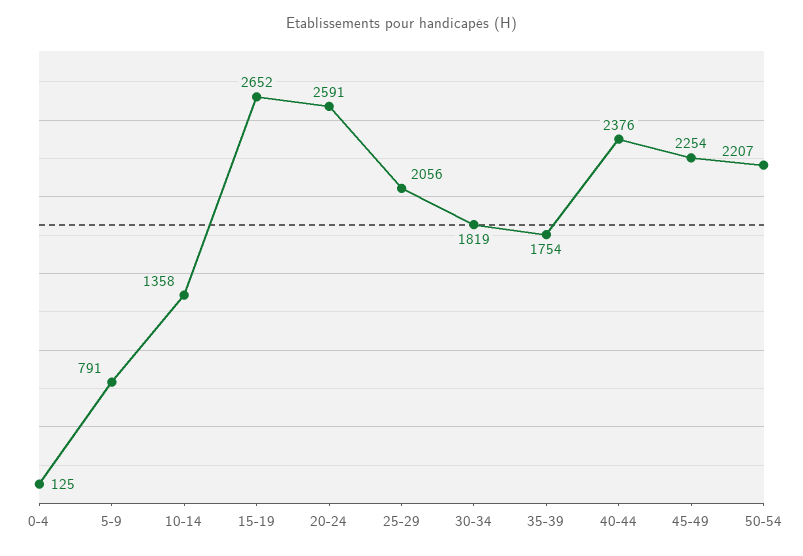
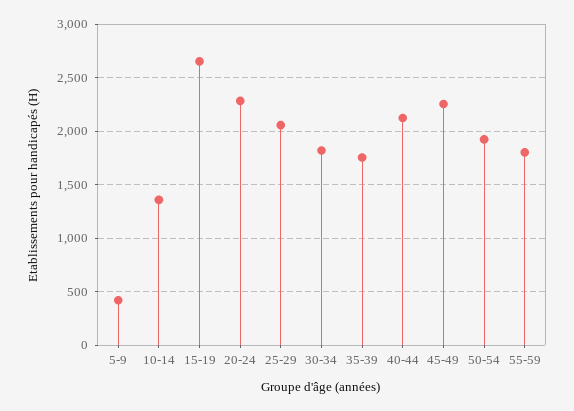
0-4: 125 -> none
5-9: 791 -> 400
20-24: 2591 -> 2300
40-44: 2376 -> 2100
50-54: 2207 -> 1900
55-59: none -> 1800

